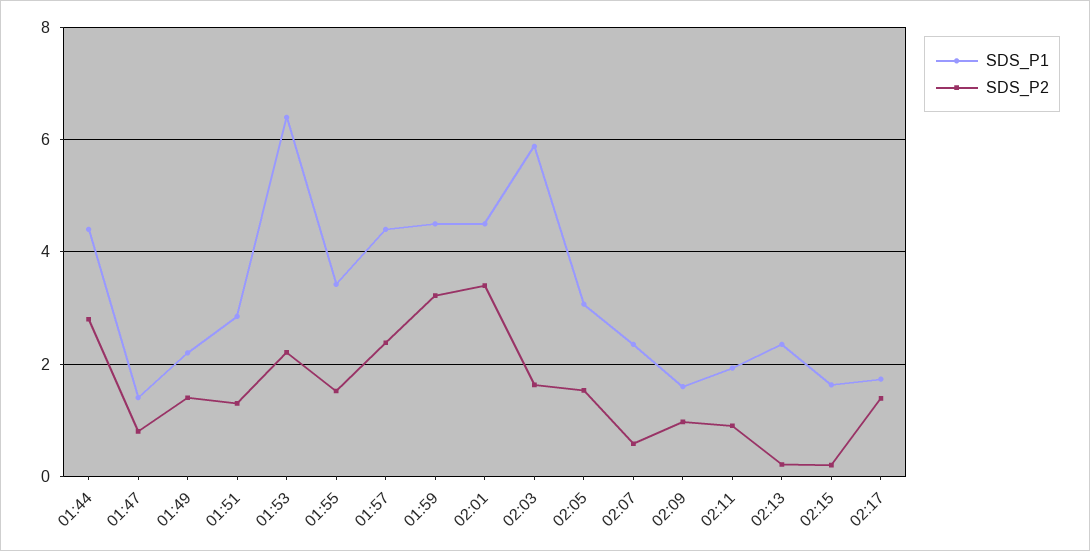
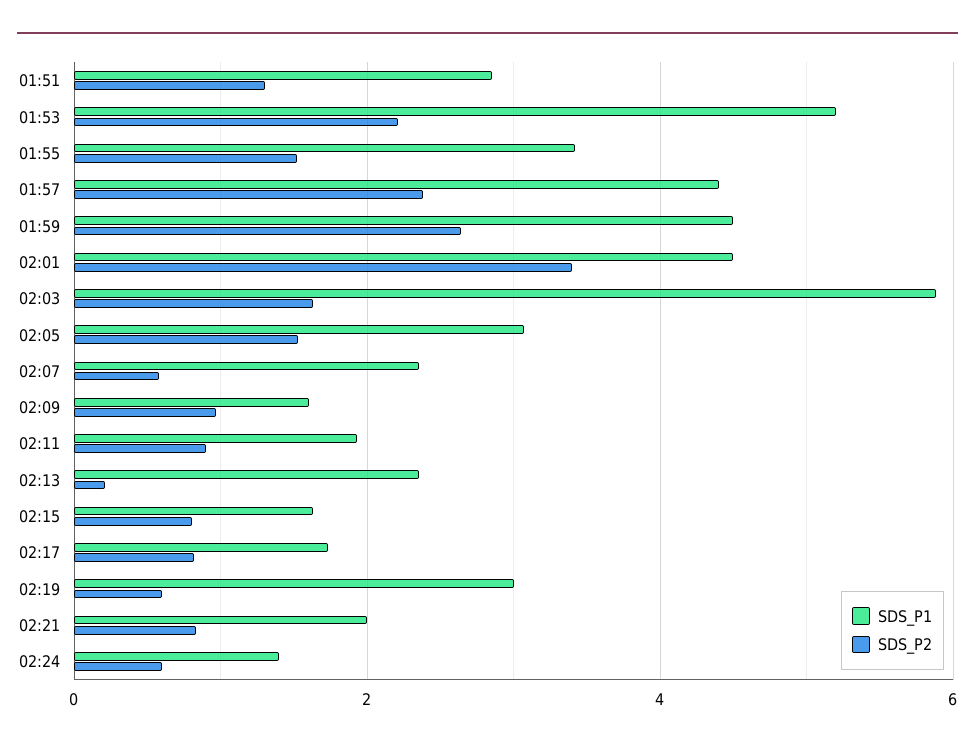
SDS_P1, 01:44: 4.4 -> none
SDS_P2, 01:44: 2.8 -> none
SDS_P1, 01:47: 1.4 -> none
SDS_P2, 01:47: 0.8 -> none
SDS_P1, 01:49: 2.2 -> none
SDS_P2, 01:49: 1.4 -> none
SDS_P1, 01:53: 6.4 -> 5.2
SDS_P2, 01:59: 3.2 -> 2.6
SDS_P2, 02:15: 0.2 -> 0.8
SDS_P2, 02:17: 1.4 -> 0.8
SDS_P1, 02:19: none -> 3
SDS_P2, 02:19: none -> 0.6
SDS_P1, 02:21: none -> 2
SDS_P2, 02:21: none -> 0.8
SDS_P1, 02:24: none -> 1.4
SDS_P2, 02:24: none -> 0.6

